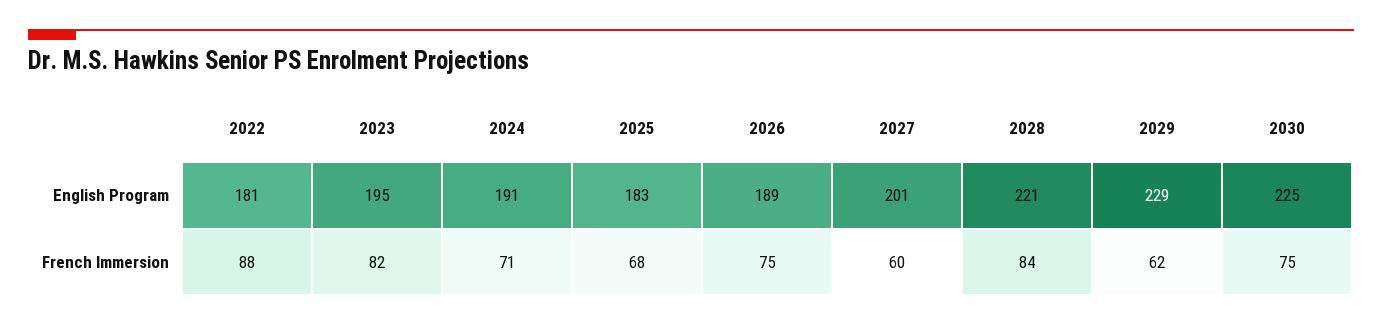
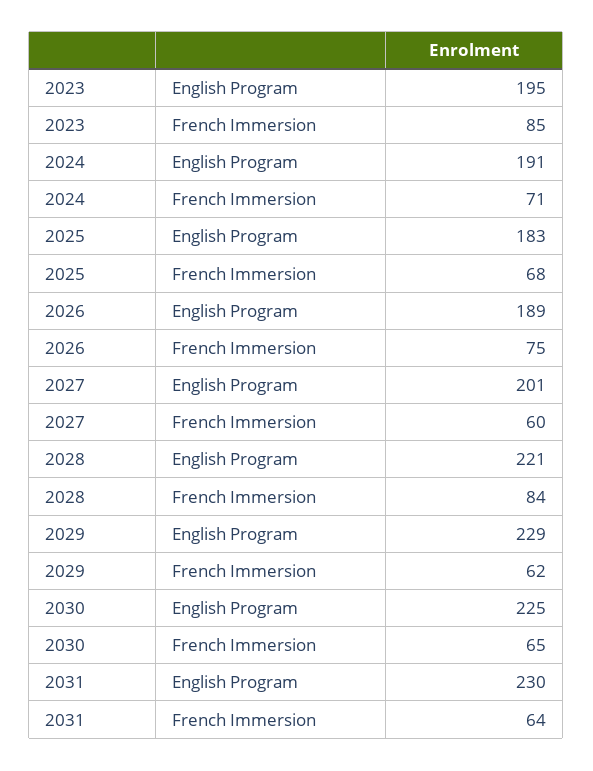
2022, English Program: 181 -> none
2022, French Immersion: 88 -> none
2023, French Immersion: 82 -> 85
2030, French Immersion: 75 -> 65
2031, English Program: none -> 230
2031, French Immersion: none -> 64

